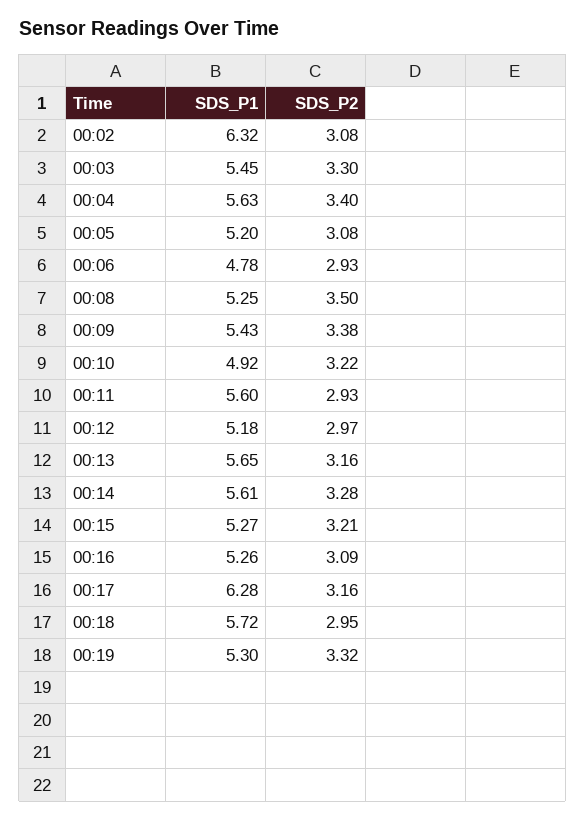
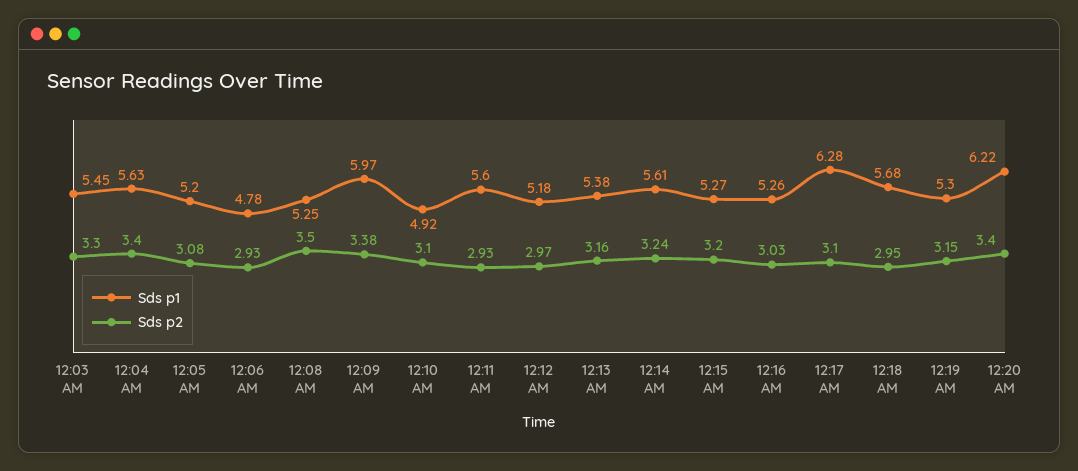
SDS_P1, 00:02: 6.32 -> none
SDS_P2, 00:02: 3.08 -> none
SDS_P1, 00:09: 5.43 -> 5.97
SDS_P2, 00:10: 3.22 -> 3.1
SDS_P1, 00:13: 5.65 -> 5.38
SDS_P2, 00:14: 3.28 -> 3.24
SDS_P2, 00:15: 3.21 -> 3.2
SDS_P2, 00:16: 3.09 -> 3.03
SDS_P2, 00:17: 3.16 -> 3.1
SDS_P1, 00:18: 5.72 -> 5.68
SDS_P2, 00:19: 3.32 -> 3.15
SDS_P1, 12:20 AM: none -> 6.22
SDS_P2, 12:20 AM: none -> 3.4

